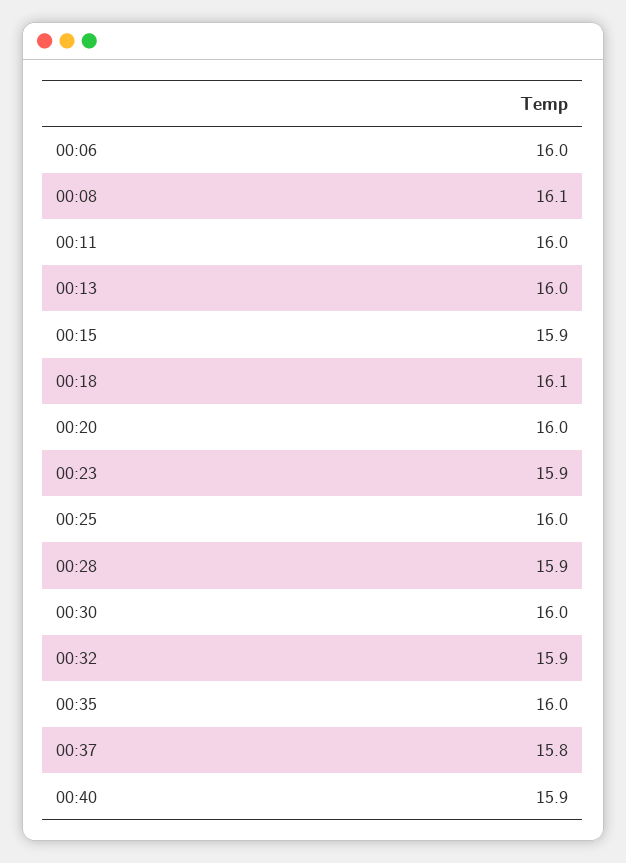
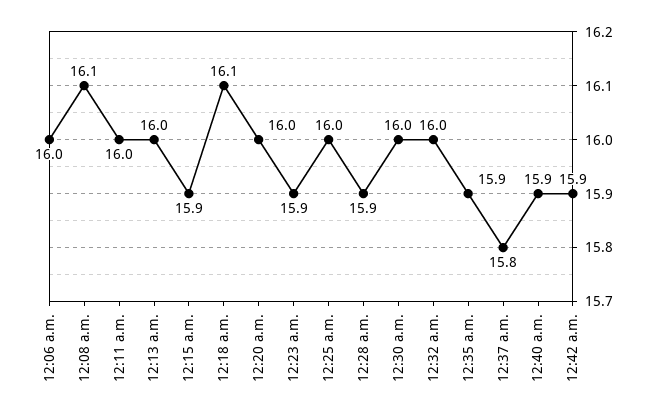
00:32: 15.9 -> 16
00:35: 16 -> 15.9
12:42 a.m.: none -> 15.9

